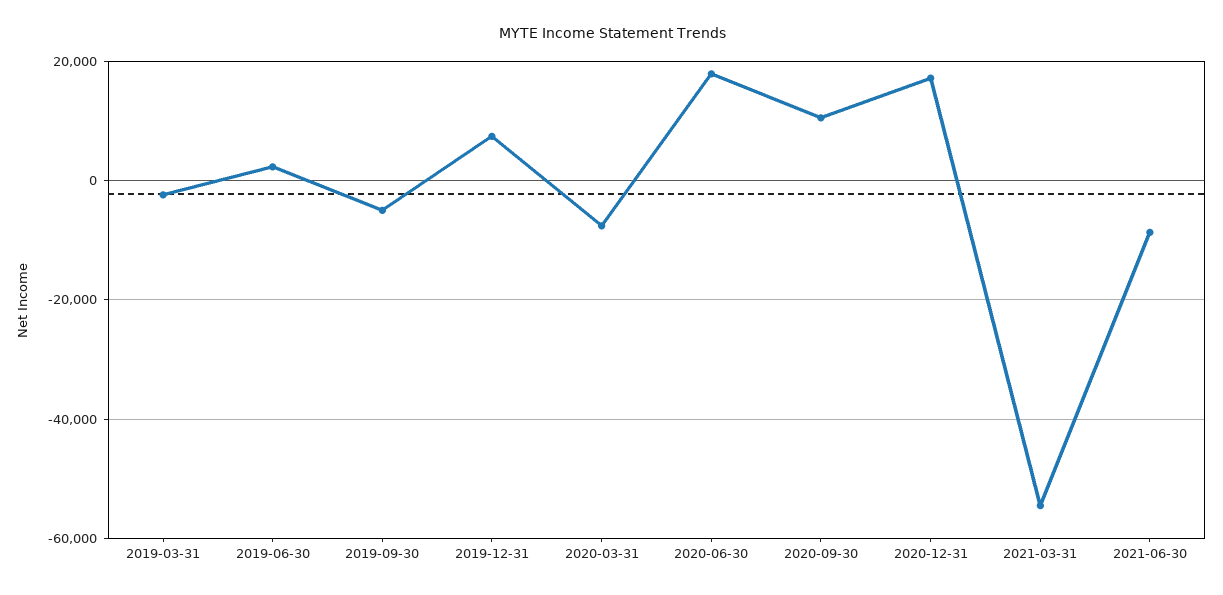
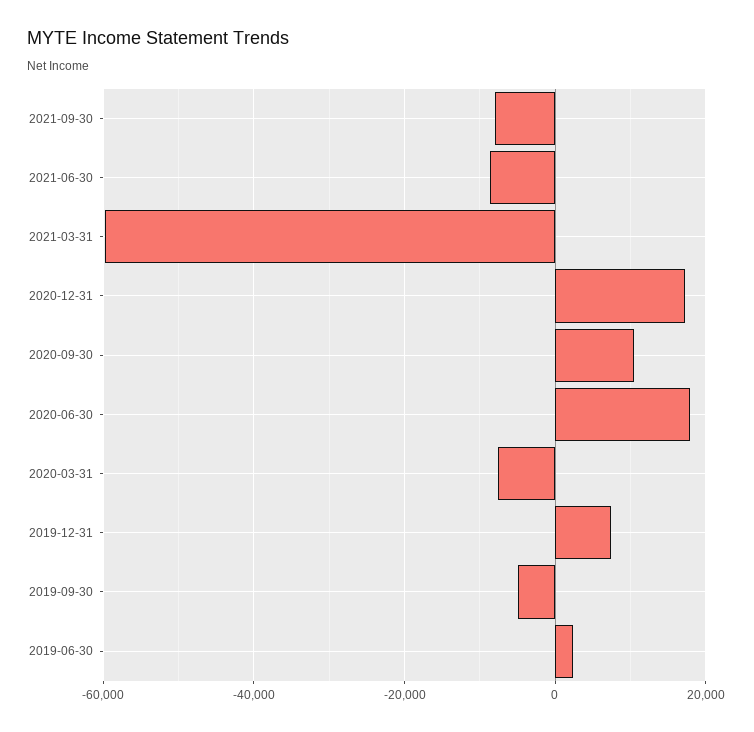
2019-03-31: -2000 -> none
2021-03-31: -54000 -> -60000
2021-09-30: none -> -8000

